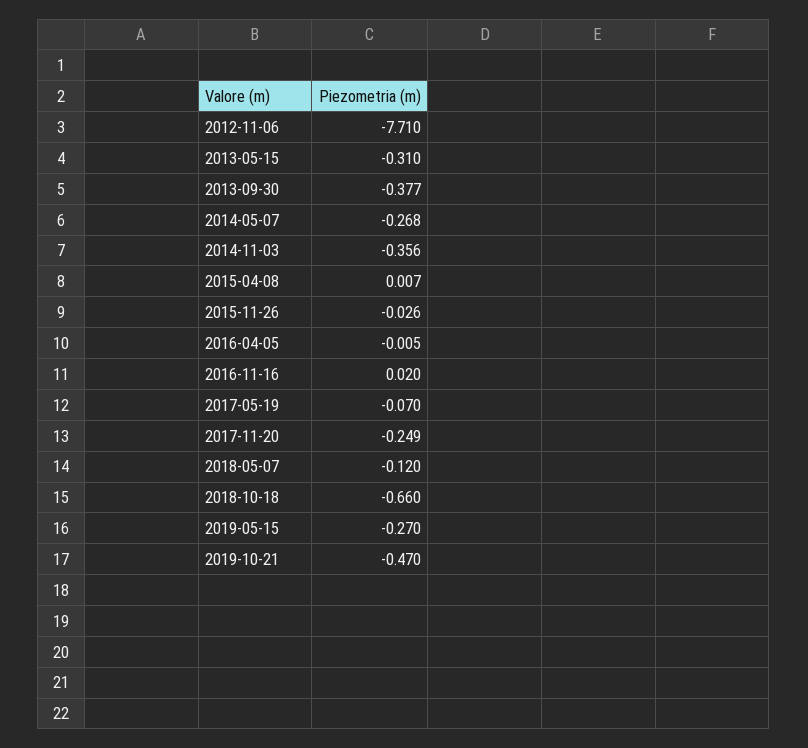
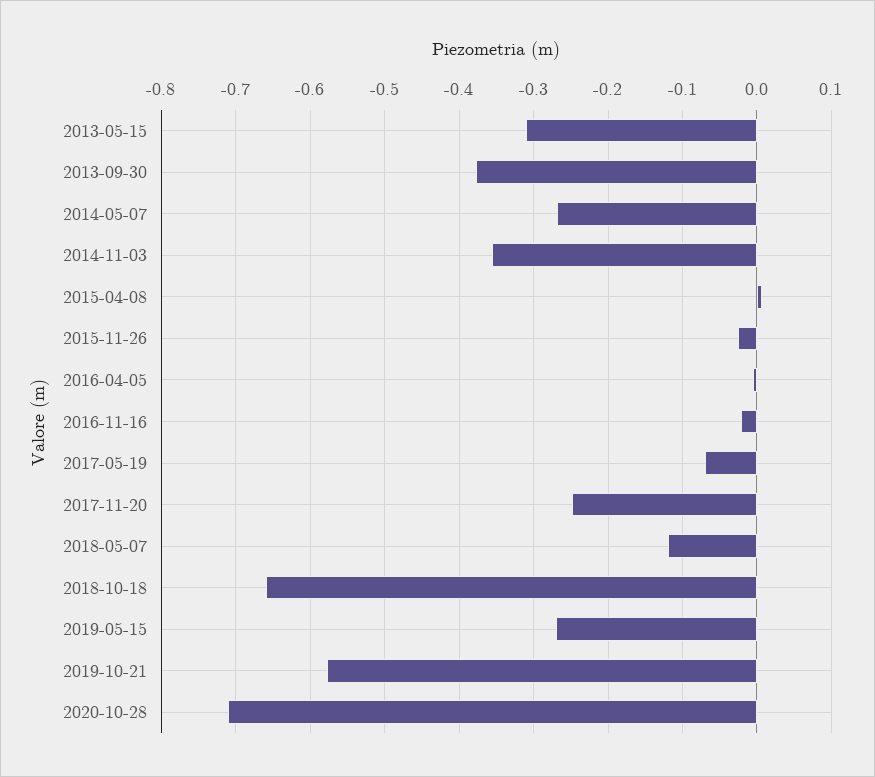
2012-11-06: -7.71 -> none
2016-11-16: 0.02 -> -0.02
2019-10-21: -0.47 -> -0.58
2020-10-28: none -> -0.71

